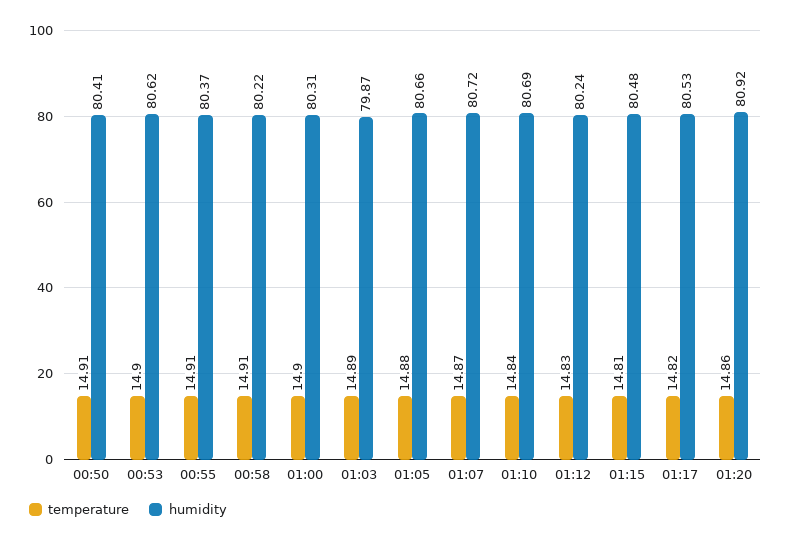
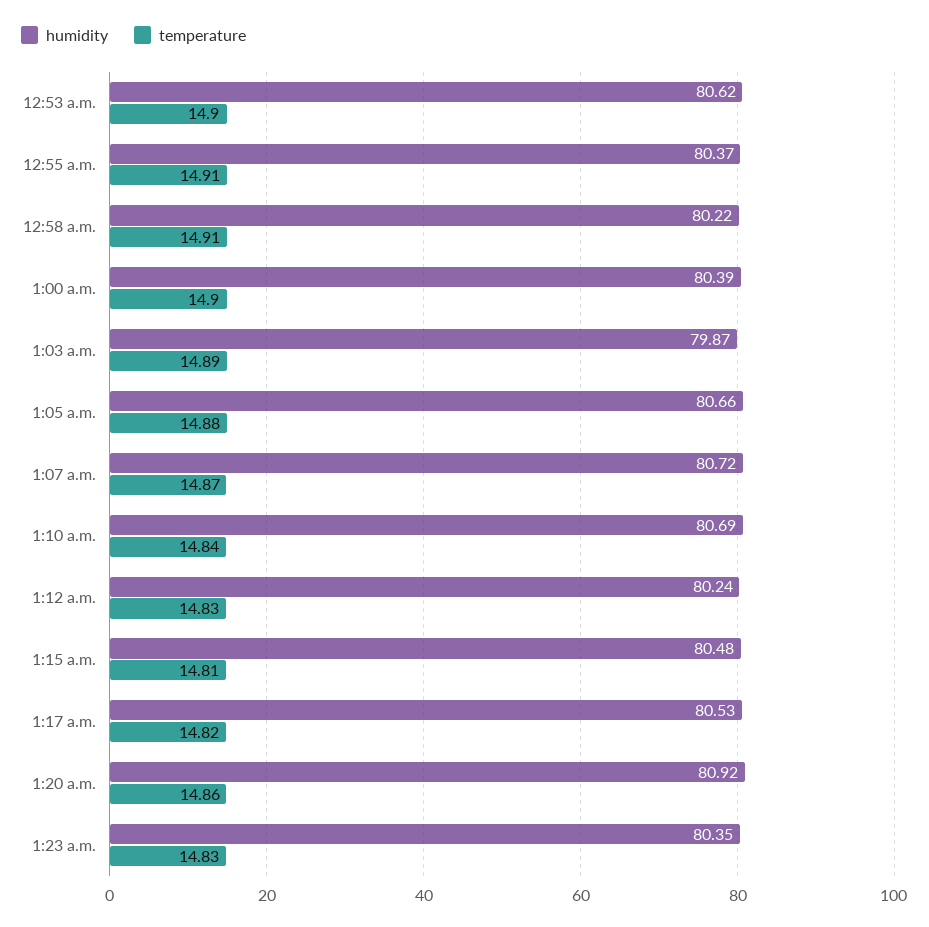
temperature, 00:50: 14.91 -> none
humidity, 00:50: 80.41 -> none
humidity, 01:00: 80.31 -> 80.39
humidity, 1:23 a.m.: none -> 80.35
temperature, 1:23 a.m.: none -> 14.83

